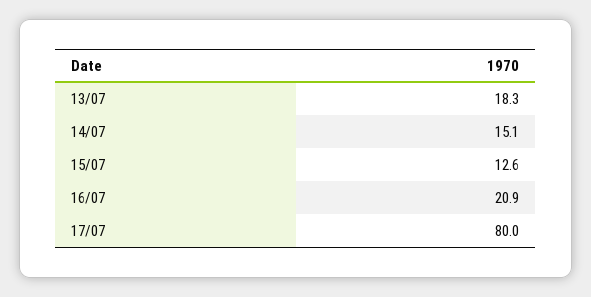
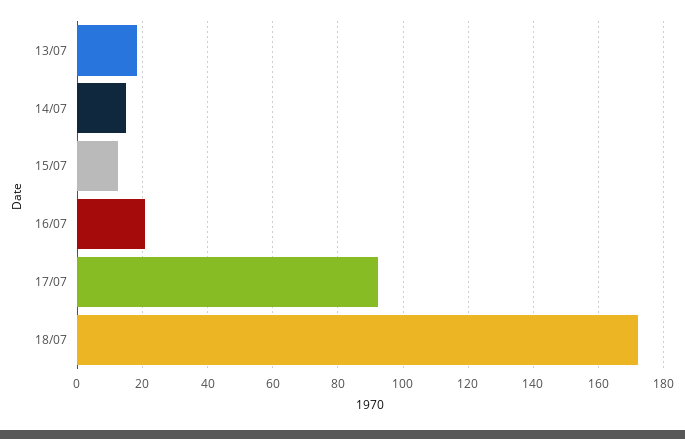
17/07: 80 -> 92
18/07: none -> 172

